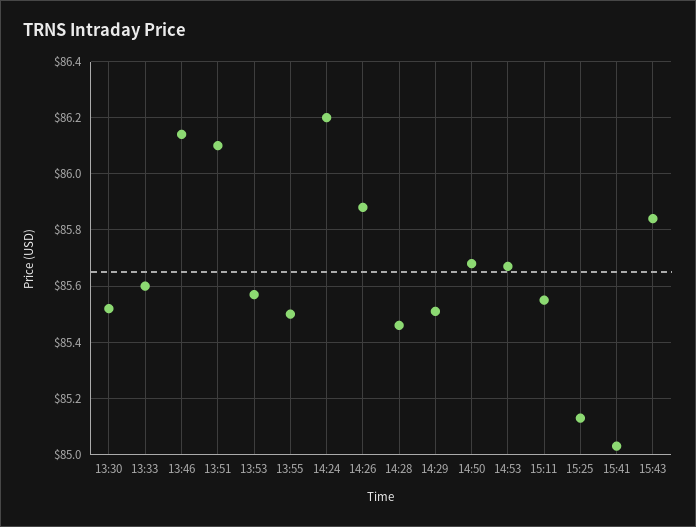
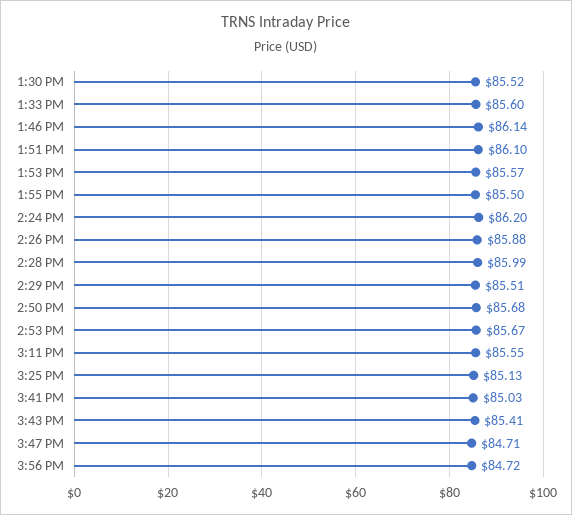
14:28: 85.45 -> 85.99
15:43: 85.85 -> 85.41
3:47 PM: none -> 84.71
3:56 PM: none -> 84.72

